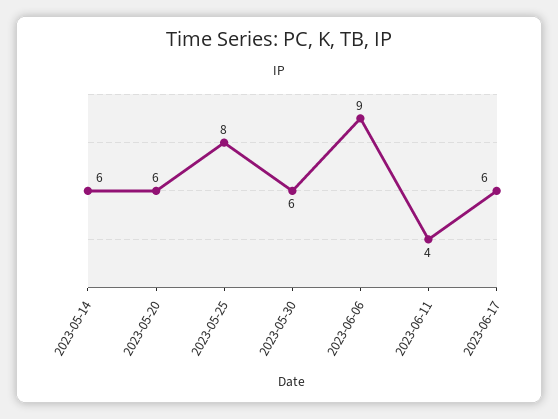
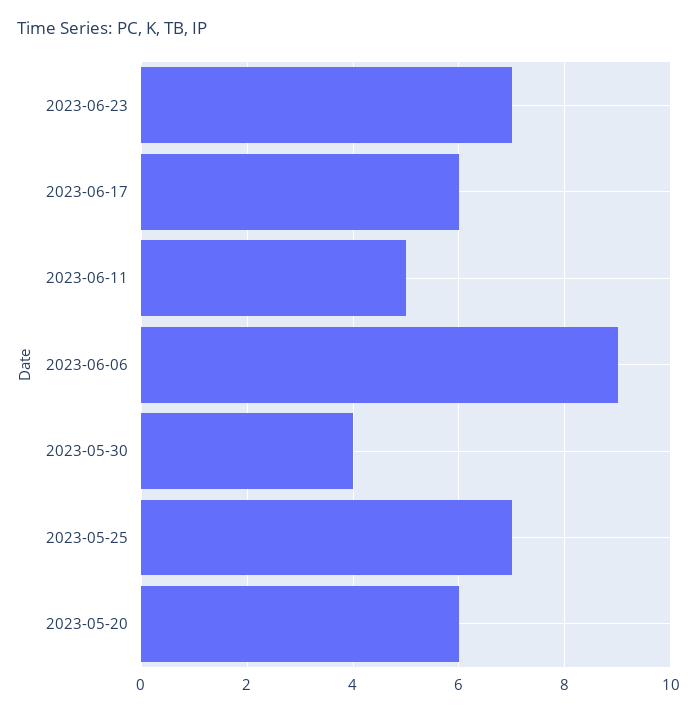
2023-05-14: 6 -> none
2023-05-25: 8 -> 7
2023-05-30: 6 -> 4
2023-06-11: 4 -> 5
2023-06-23: none -> 7

